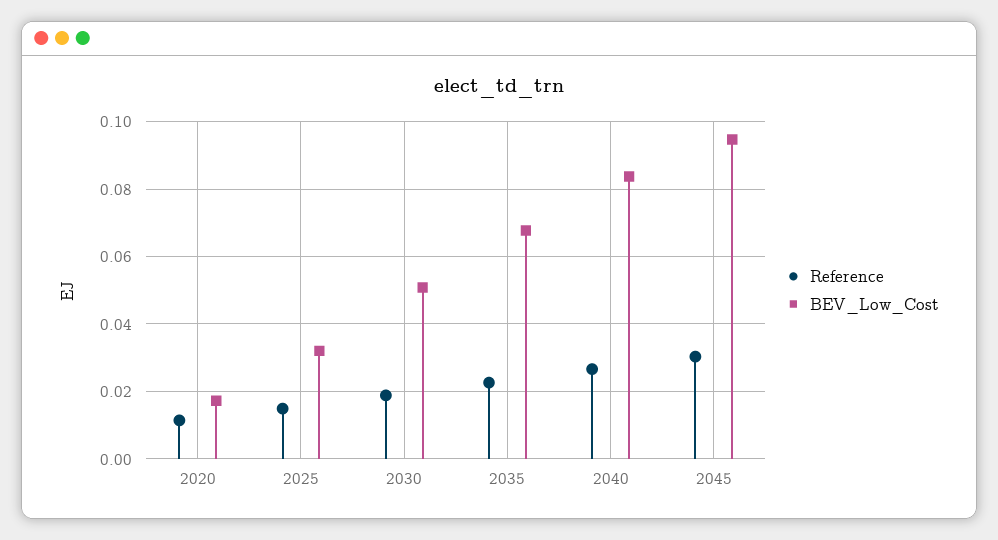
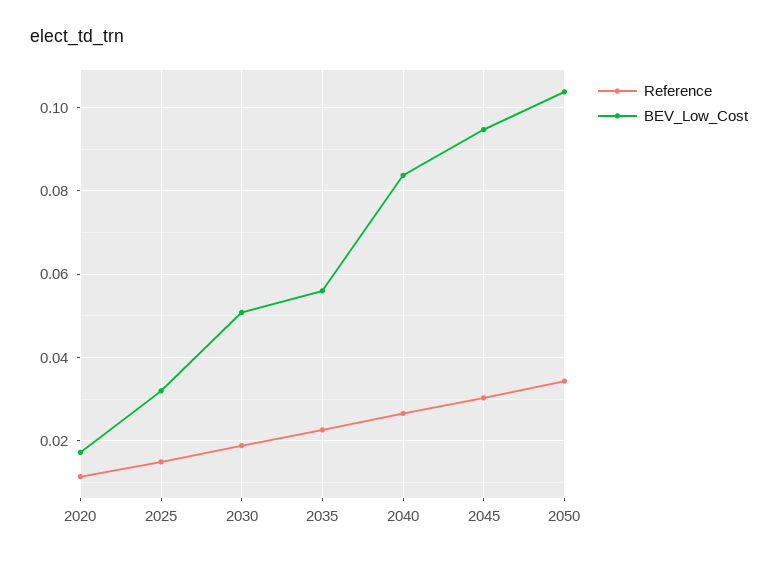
BEV_Low_Cost, 2035: 0.068 -> 0.056
Reference, 2050: none -> 0.034
BEV_Low_Cost, 2050: none -> 0.104

